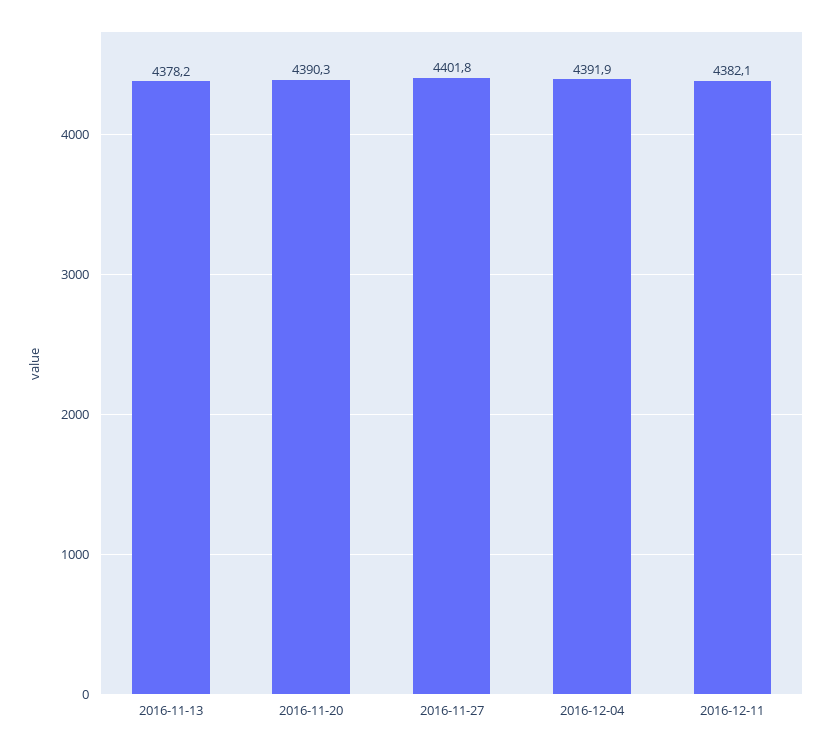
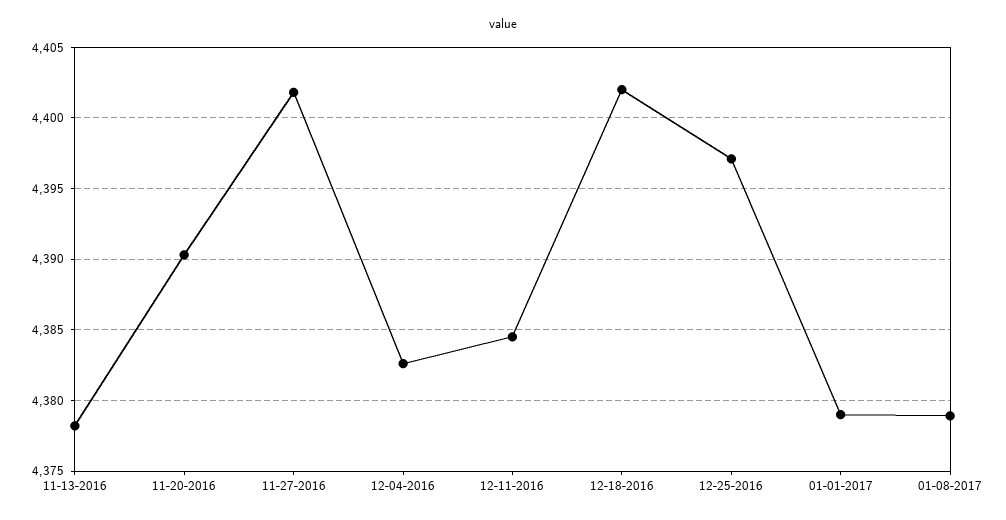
2016-12-04: 4391.9 -> 4382.5
2016-12-11: 4382.1 -> 4384.5
12-18-2016: none -> 4402
12-25-2016: none -> 4397
01-01-2017: none -> 4379
01-08-2017: none -> 4379

